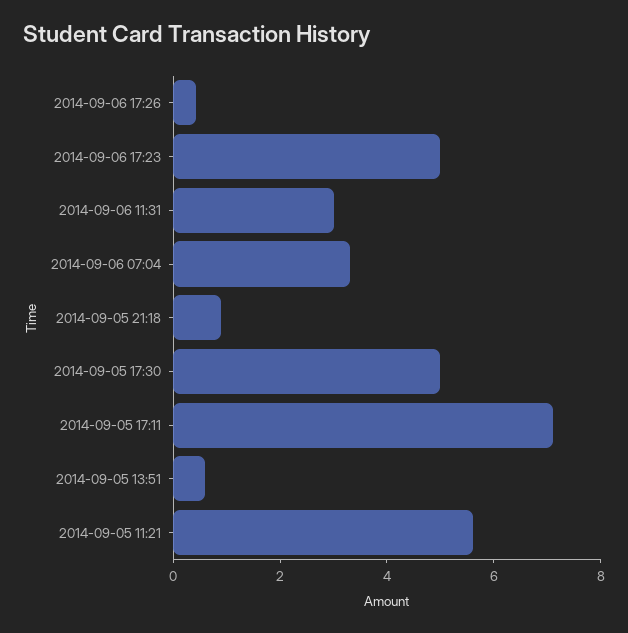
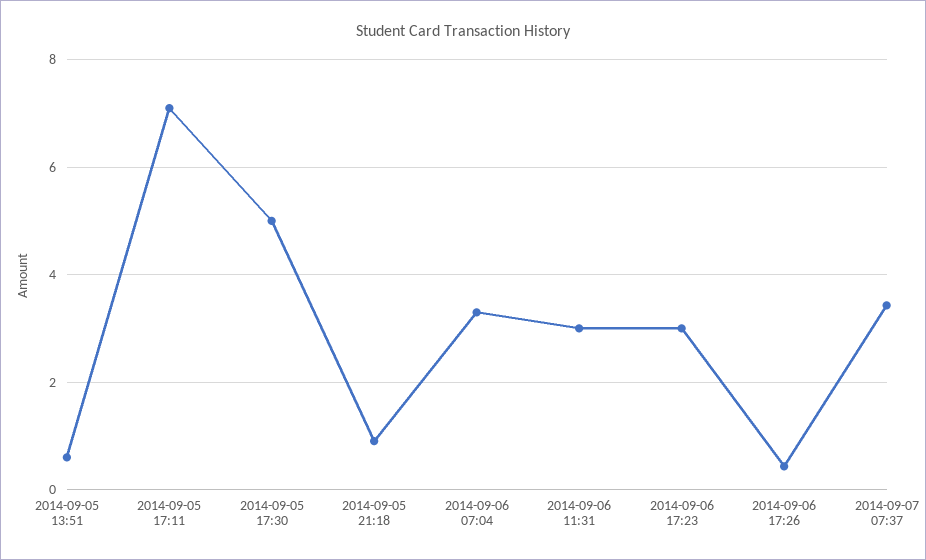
2014-09-06 17:23: 5 -> 3
2014-09-05 11:21: 5.5 -> none
2014-09-07 07:37: none -> 3.4

